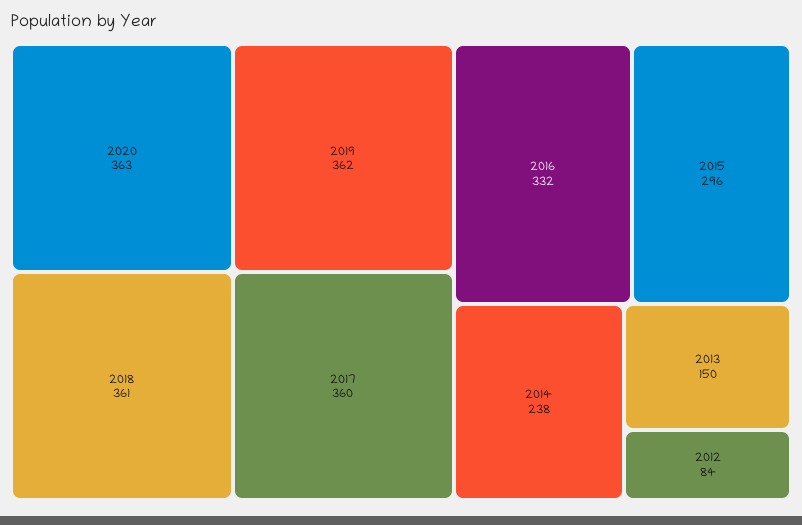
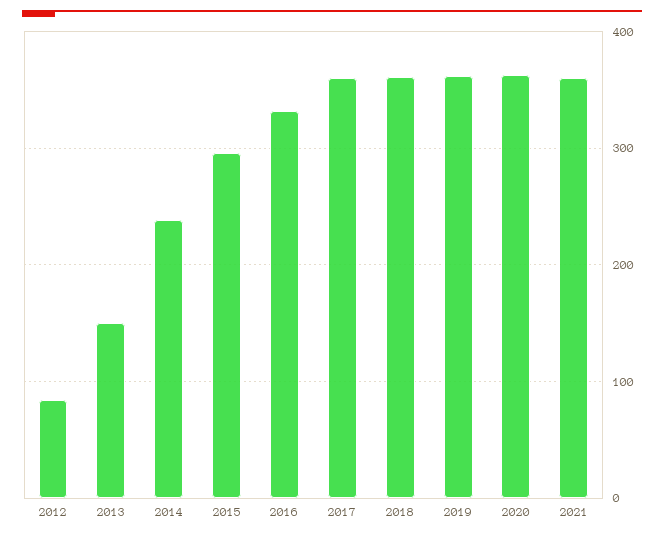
2021: none -> 360

